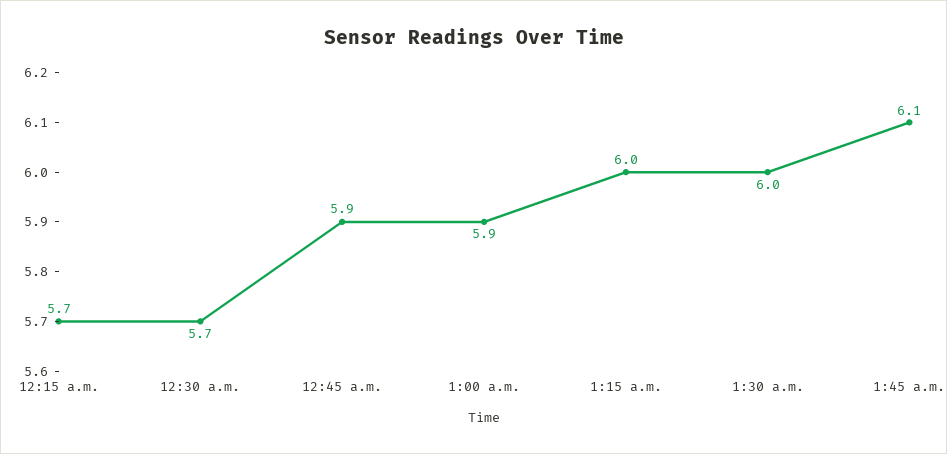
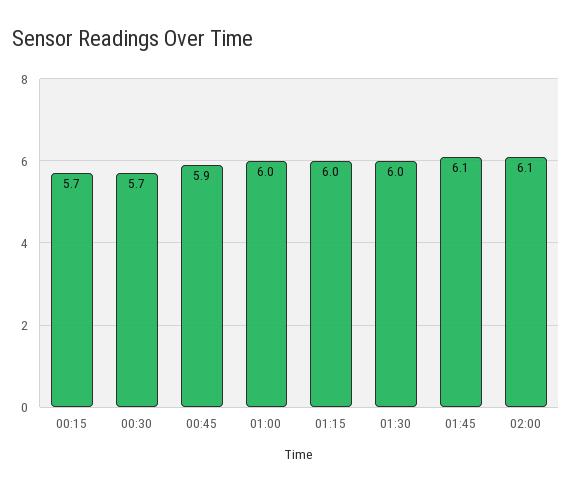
1:00 a.m.: 5.9 -> 6
02:00: none -> 6.1

